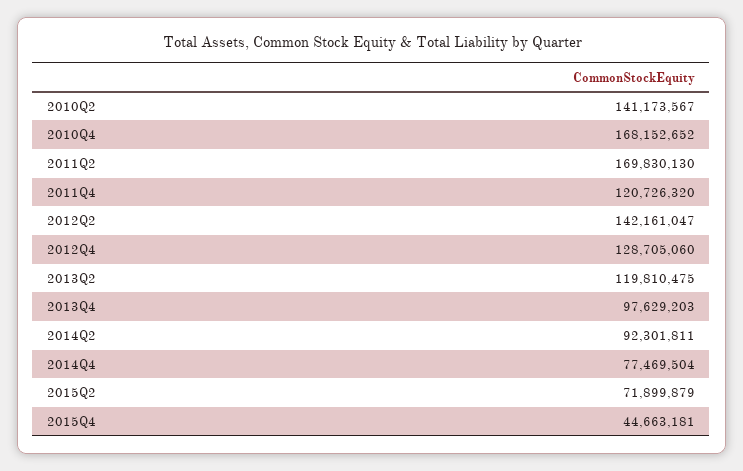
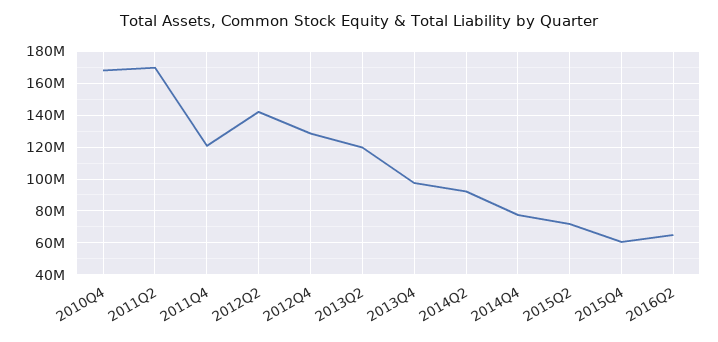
2010Q2: 141173567 -> none
2015Q4: 44663181 -> 60000000
2016Q2: none -> 65000000

